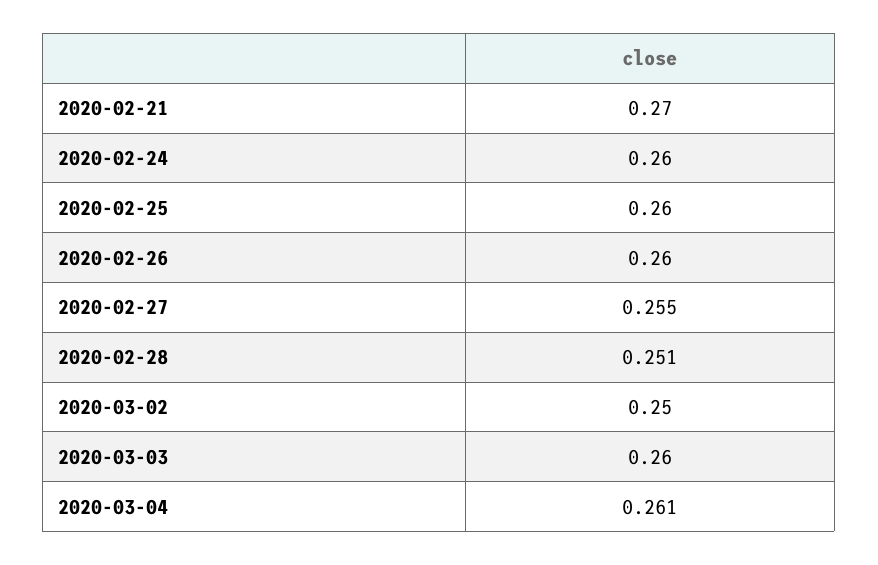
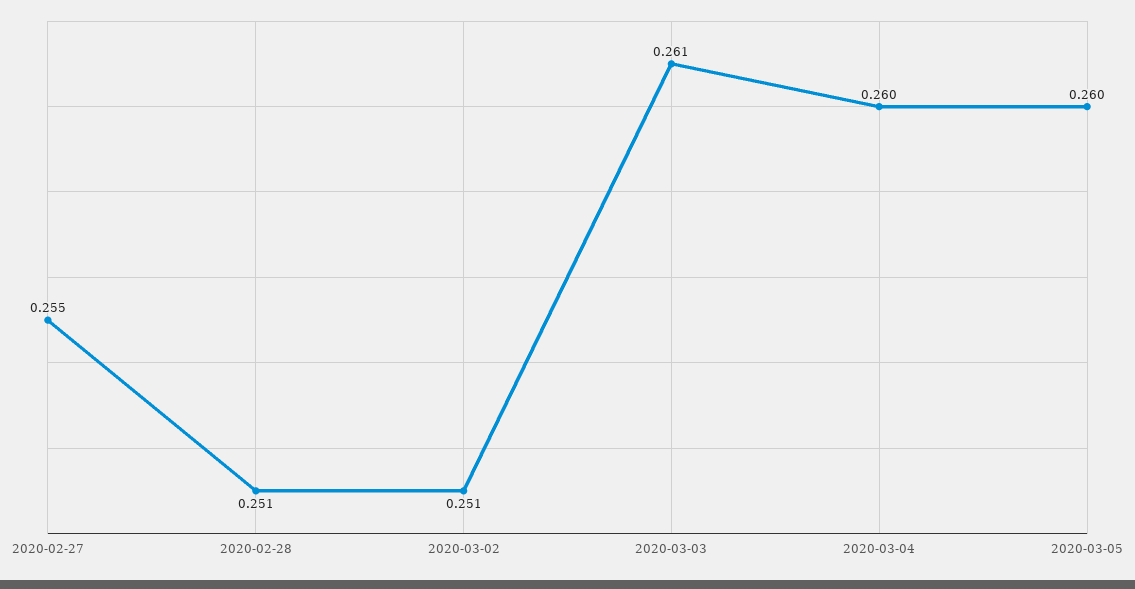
2020-02-21: 0.27 -> none
2020-02-24: 0.26 -> none
2020-02-25: 0.26 -> none
2020-02-26: 0.26 -> none
2020-03-02: 0.25 -> 0.251
2020-03-03: 0.26 -> 0.261
2020-03-04: 0.261 -> 0.26
2020-03-05: none -> 0.26

